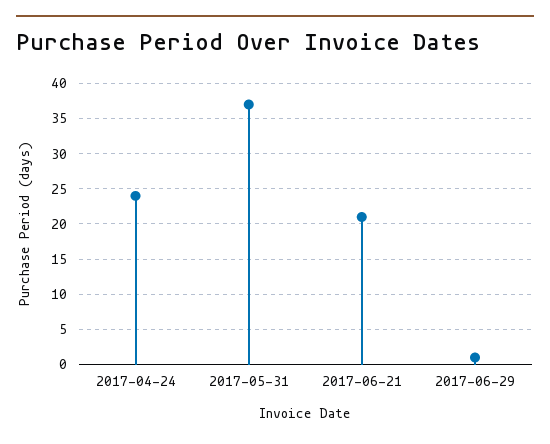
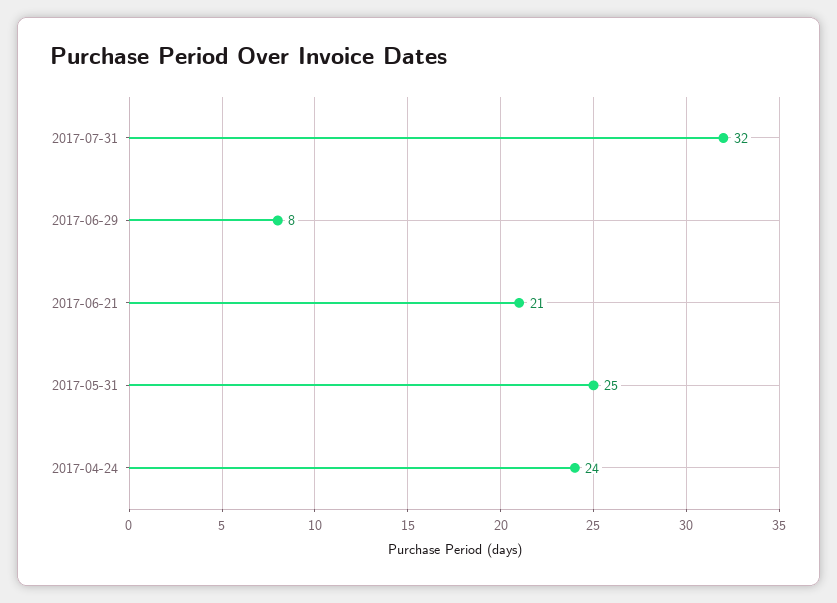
2017-05-31: 37 -> 25
2017-06-29: 1 -> 8
2017-07-31: none -> 32

